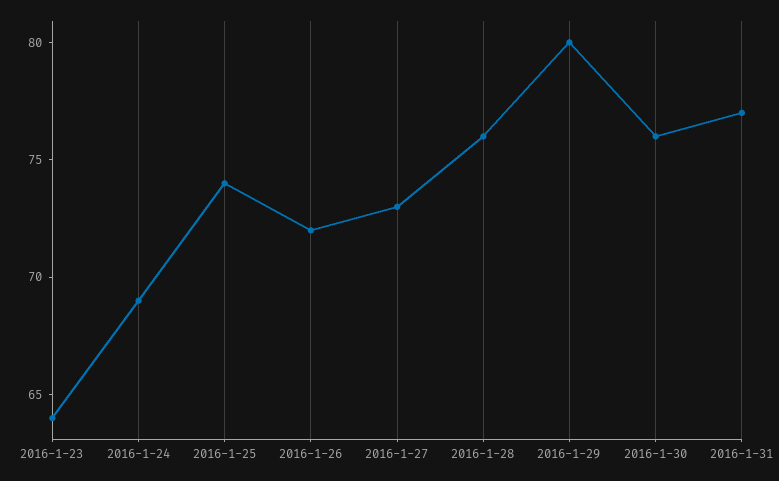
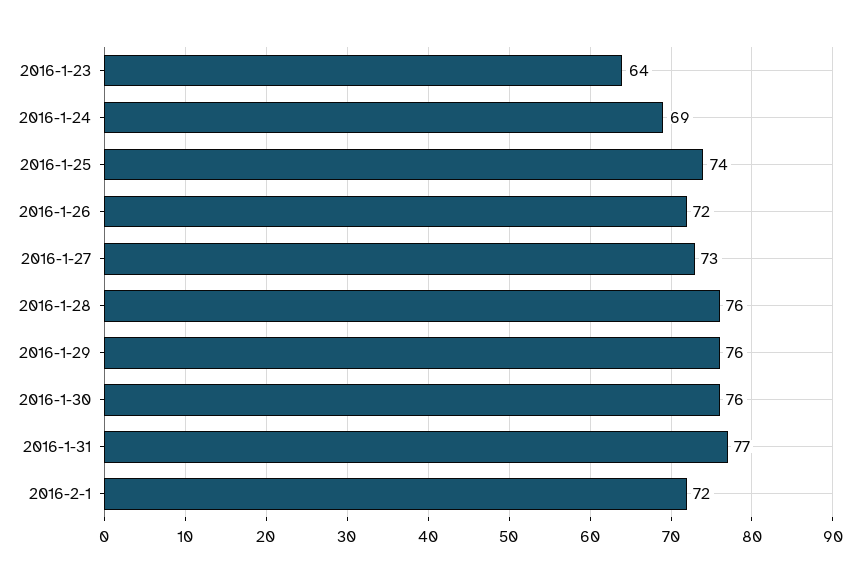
2016-1-29: 80 -> 76
2016-2-1: none -> 72

